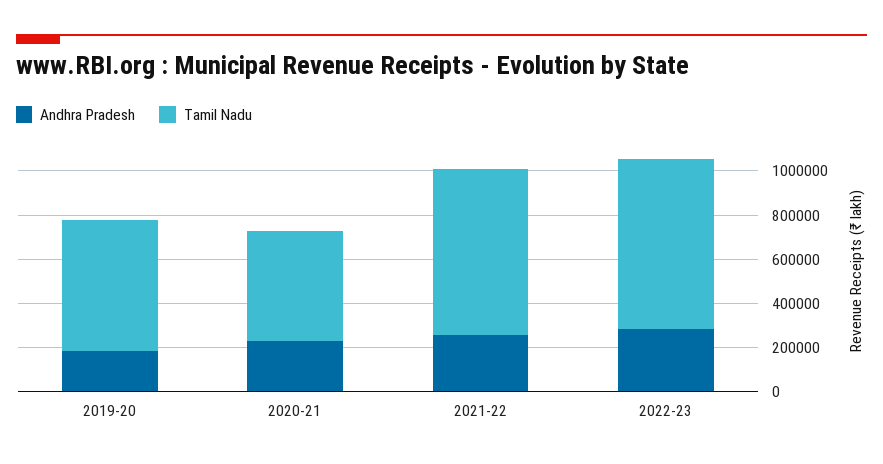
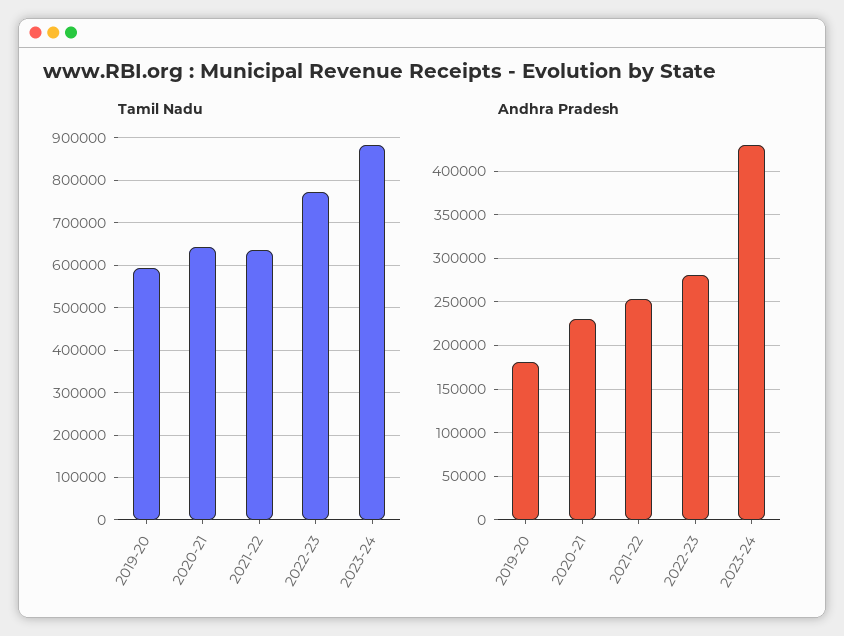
Tamil Nadu, 2020-21: 500000 -> 640000
Tamil Nadu, 2021-22: 750000 -> 640000
Tamil Nadu, 2023-24: none -> 880000
Andhra Pradesh, 2023-24: none -> 430000

